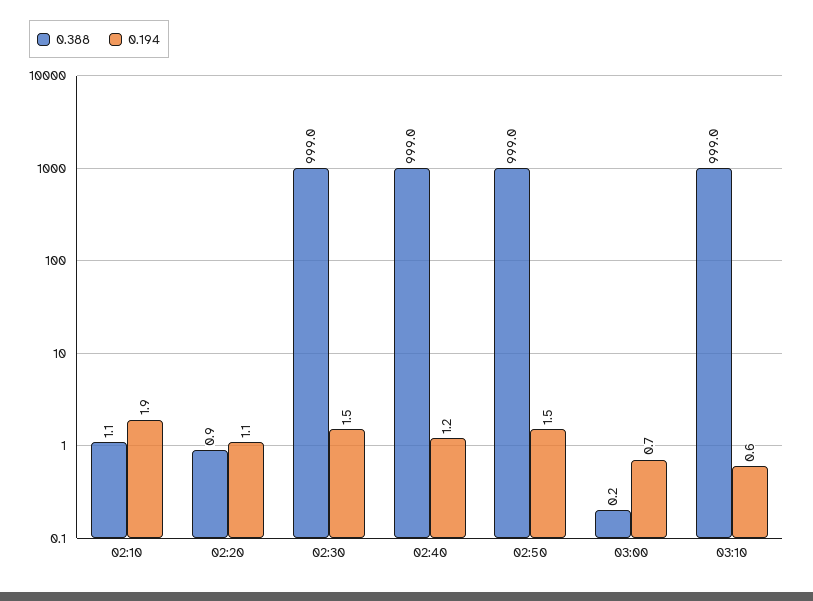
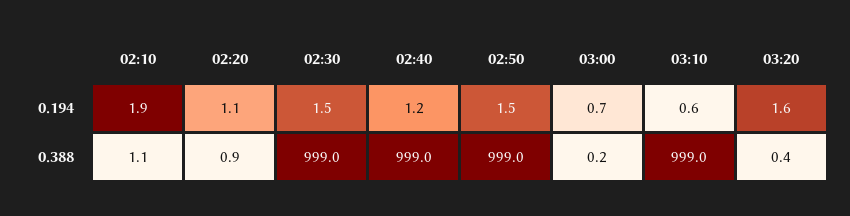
0.194, 03:20: none -> 1.6
0.388, 03:20: none -> 0.4

